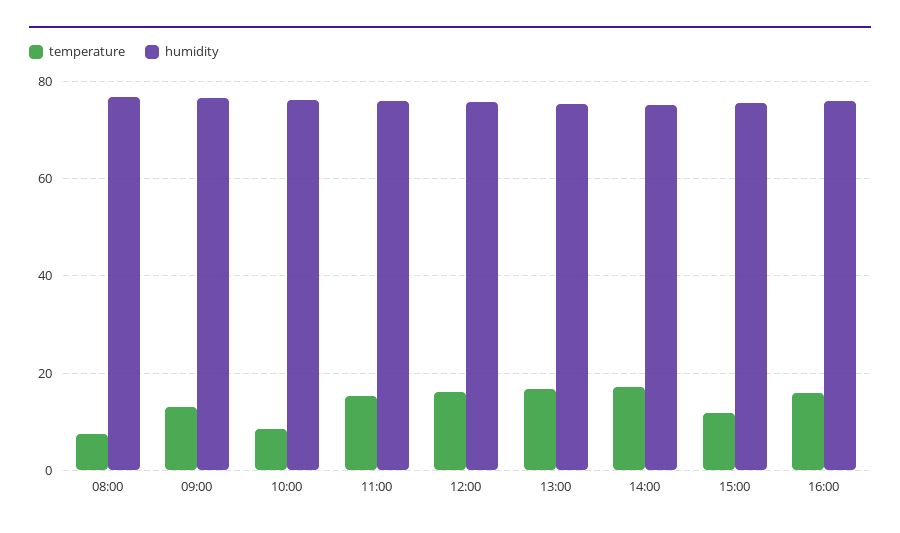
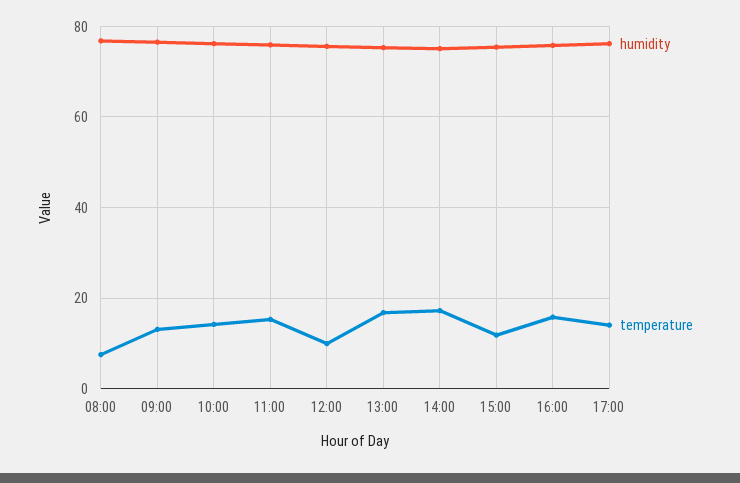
temperature, 10:00: 8 -> 14
temperature, 12:00: 16 -> 10
humidity, 17:00: none -> 76
temperature, 17:00: none -> 14

